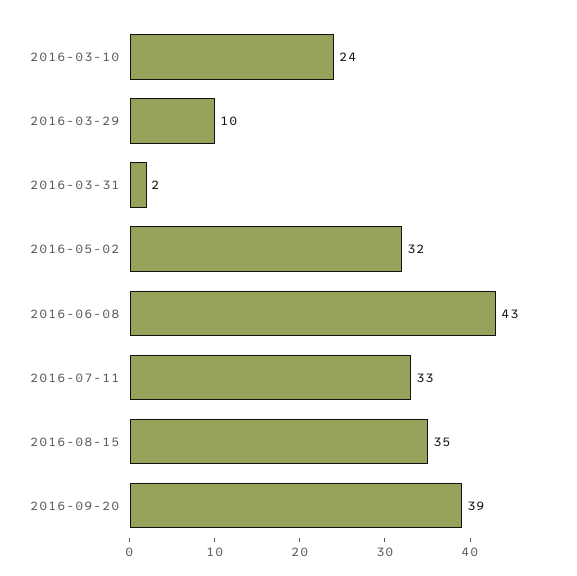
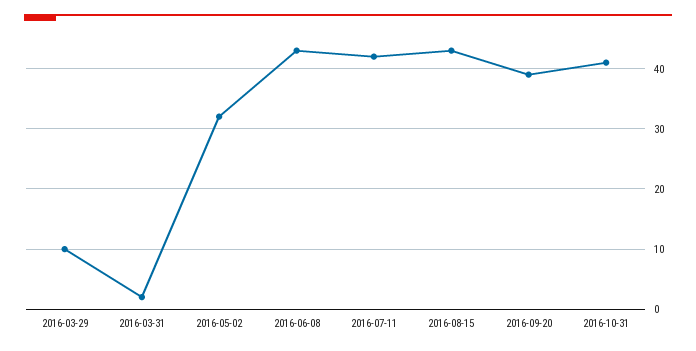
2016-03-10: 24 -> none
2016-07-11: 33 -> 42
2016-08-15: 35 -> 43
2016-10-31: none -> 41

